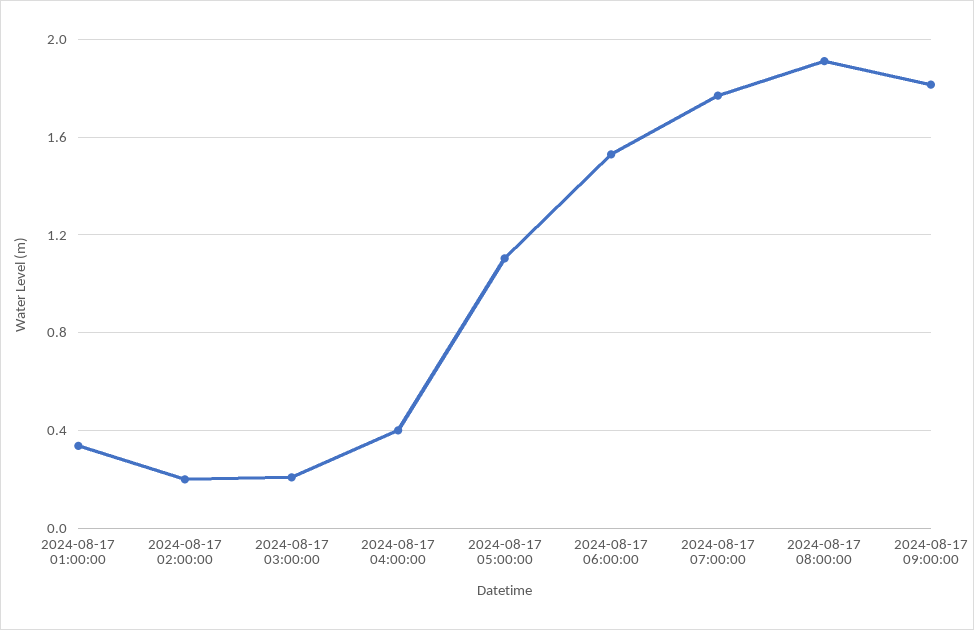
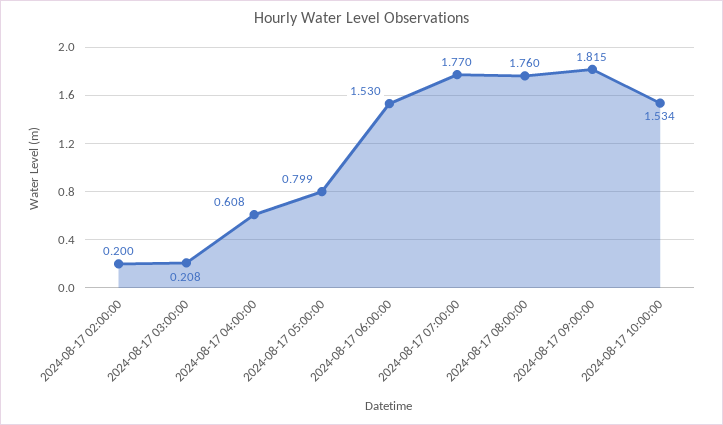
2024-08-17 01:00:00: 0.35 -> none
2024-08-17 04:00:00: 0.4 -> 0.608
2024-08-17 05:00:00: 1.1 -> 0.799
2024-08-17 08:00:00: 1.9 -> 1.76
2024-08-17 10:00:00: none -> 1.534

